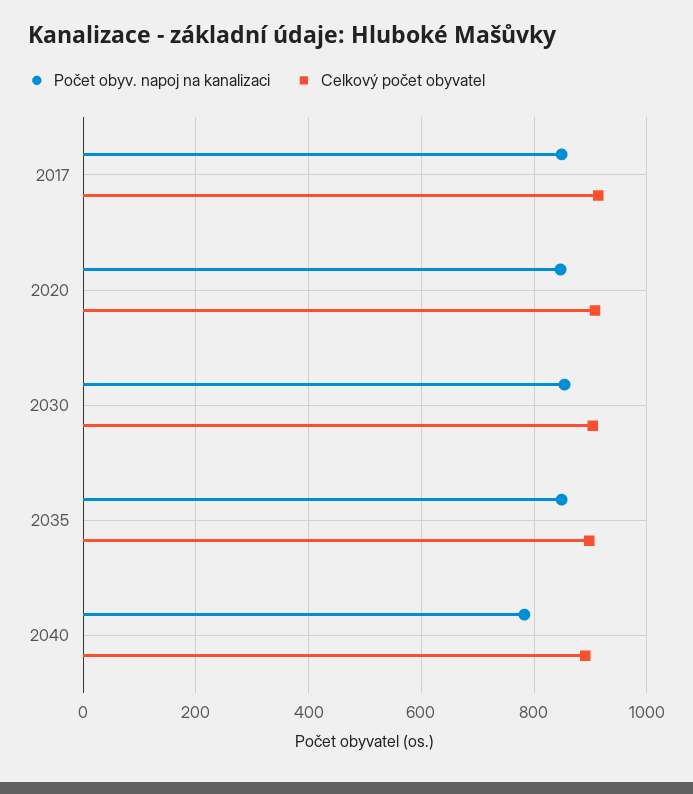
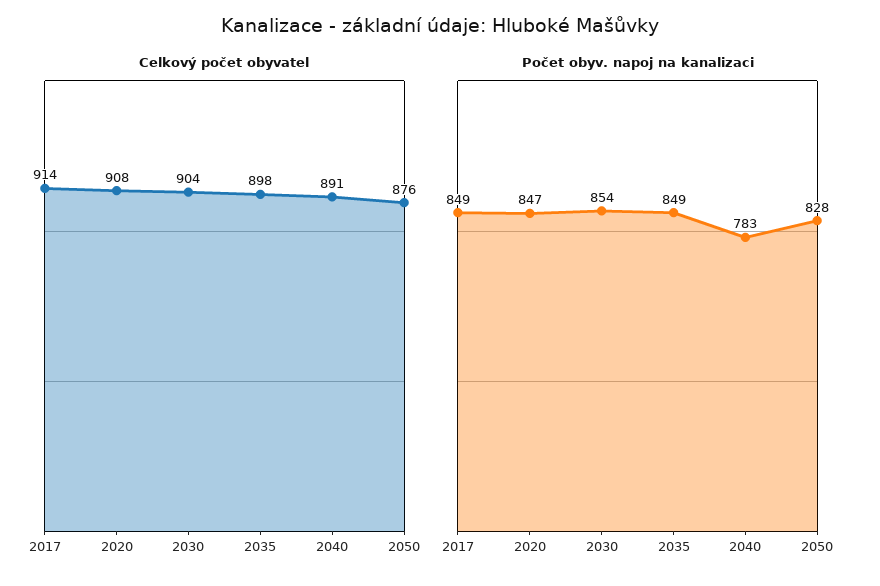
Celkový počet obyvatel, 2050: none -> 876
Počet obyv. napoj na kanalizaci, 2050: none -> 828

